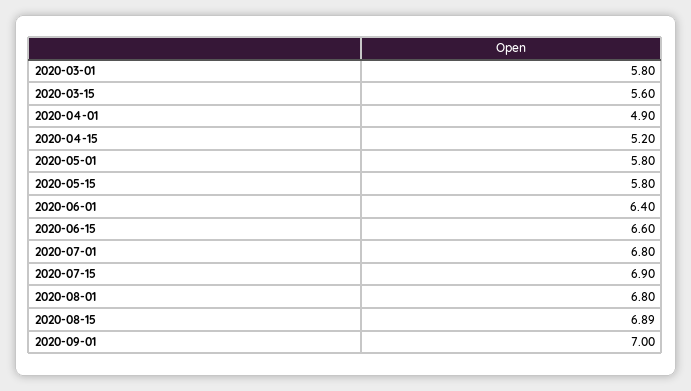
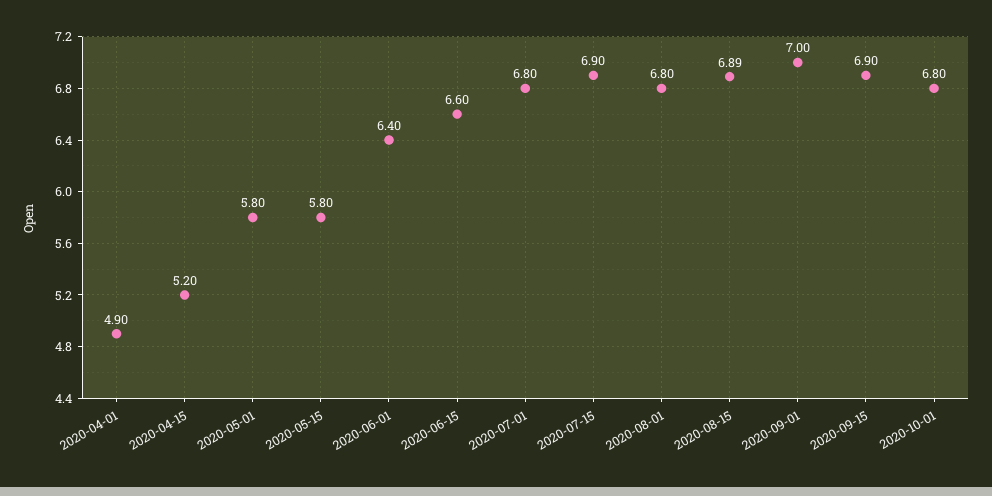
2020-03-01: 5.8 -> none
2020-03-15: 5.6 -> none
2020-09-15: none -> 6.9
2020-10-01: none -> 6.8

